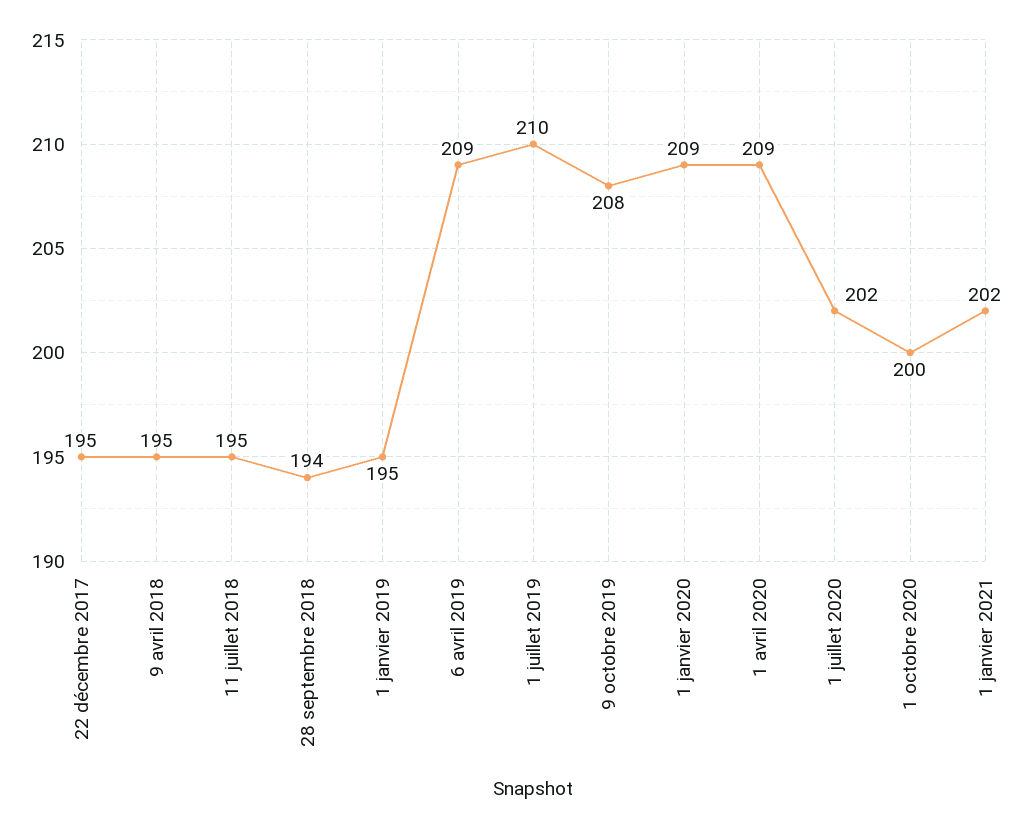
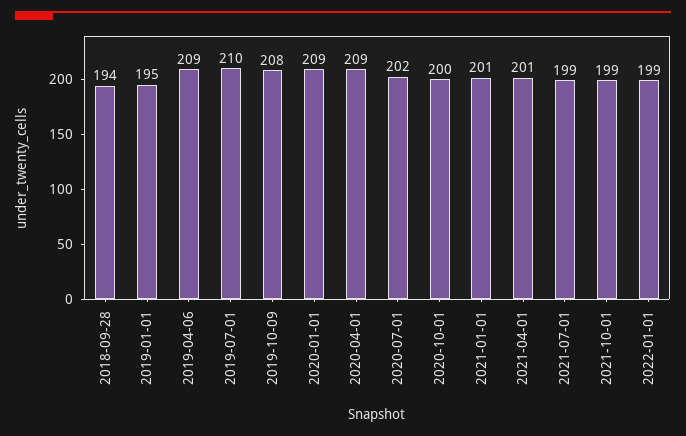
22 décembre 2017: 195 -> none
9 avril 2018: 195 -> none
11 juillet 2018: 195 -> none
1 janvier 2021: 202 -> 201
2021-04-01: none -> 201
2021-07-01: none -> 199
2021-10-01: none -> 199
2022-01-01: none -> 199

